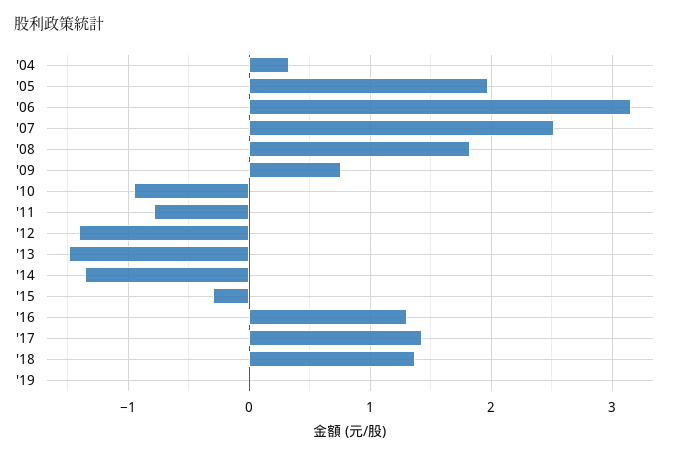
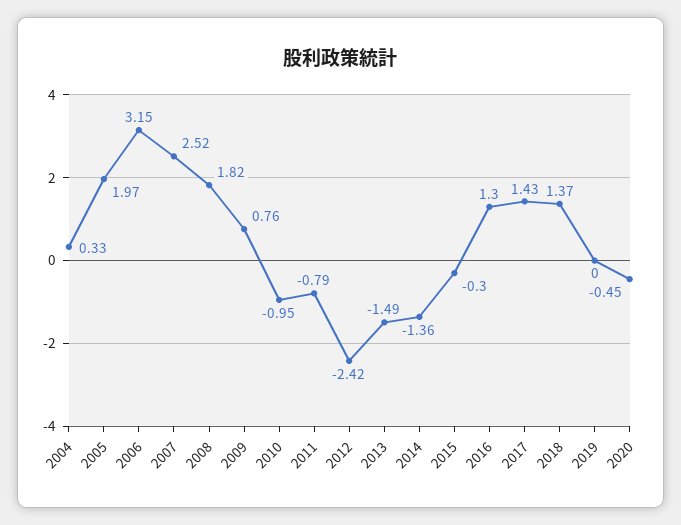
'12: -1.4 -> -2.42
2020: none -> -0.45

